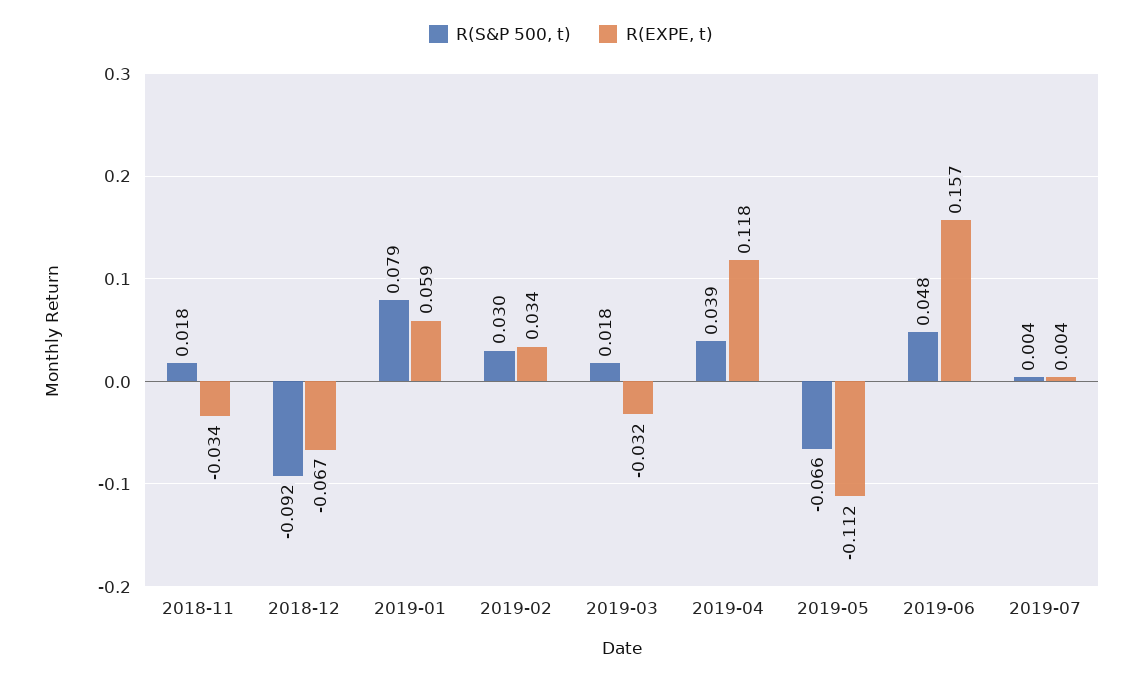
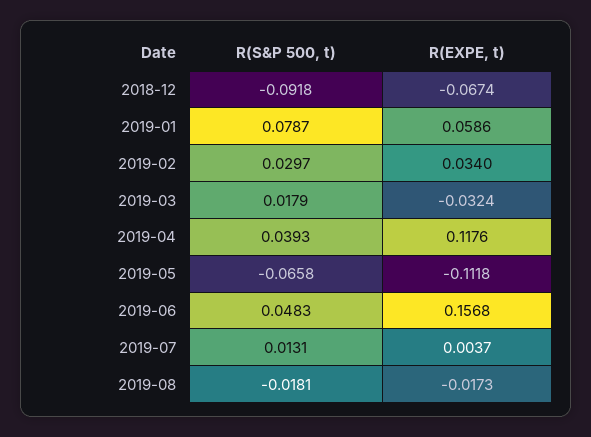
R(S&P 500, t), 2018-11: 0.018 -> none
R(EXPE, t), 2018-11: -0.034 -> none
R(S&P 500, t), 2019-07: 0.004 -> 0.0131
R(S&P 500, t), 2019-08: none -> -0.0181
R(EXPE, t), 2019-08: none -> -0.0173

